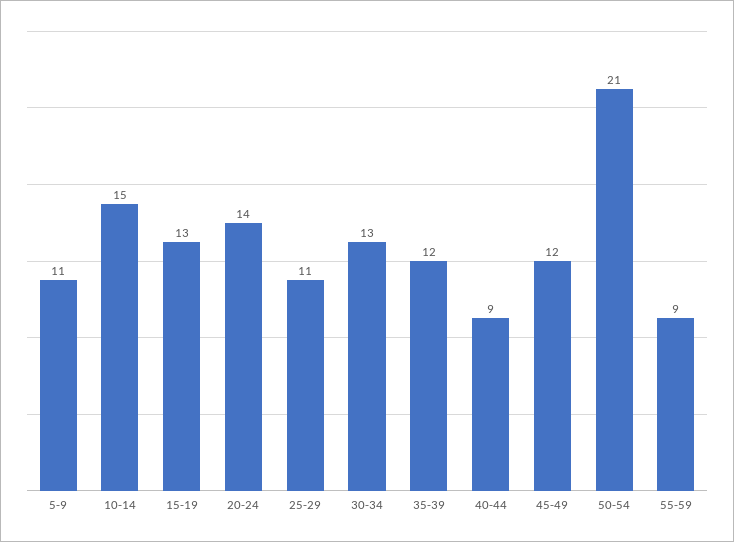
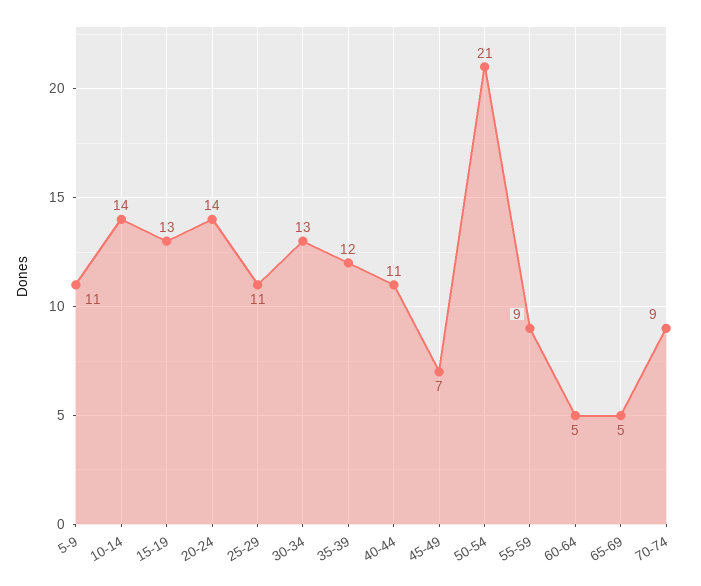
10-14: 15 -> 14
40-44: 9 -> 11
45-49: 12 -> 7
60-64: none -> 5
65-69: none -> 5
70-74: none -> 9

